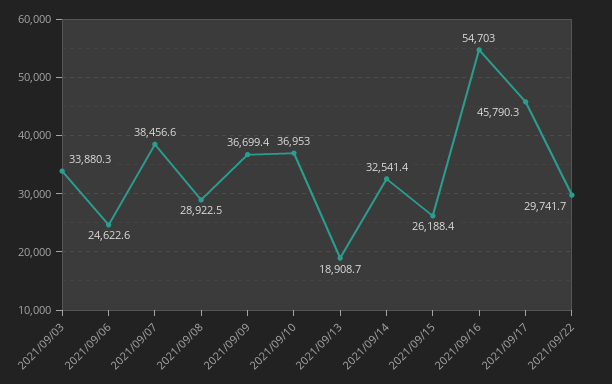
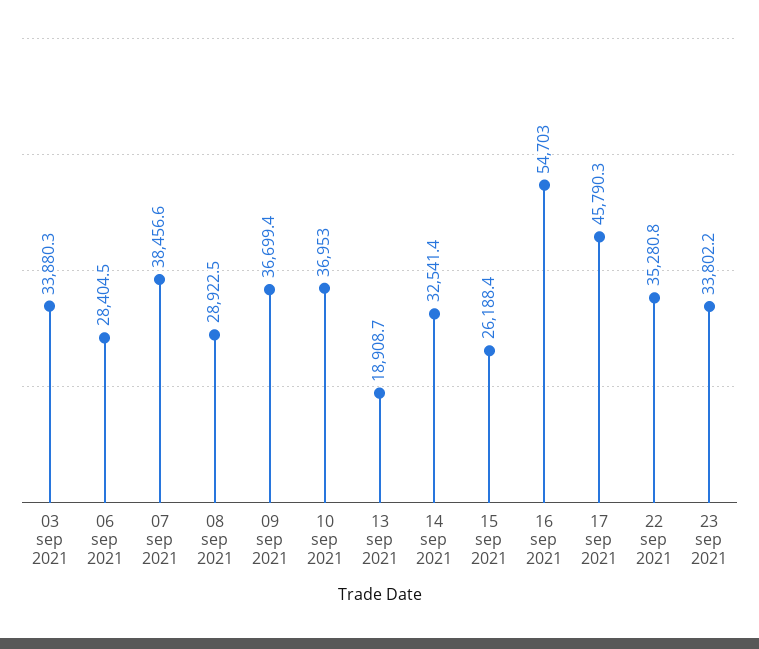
2021/09/06: 24622.6 -> 28404.5
2021/09/22: 29741.7 -> 35280.8
23 sep 2021: none -> 33802.2

